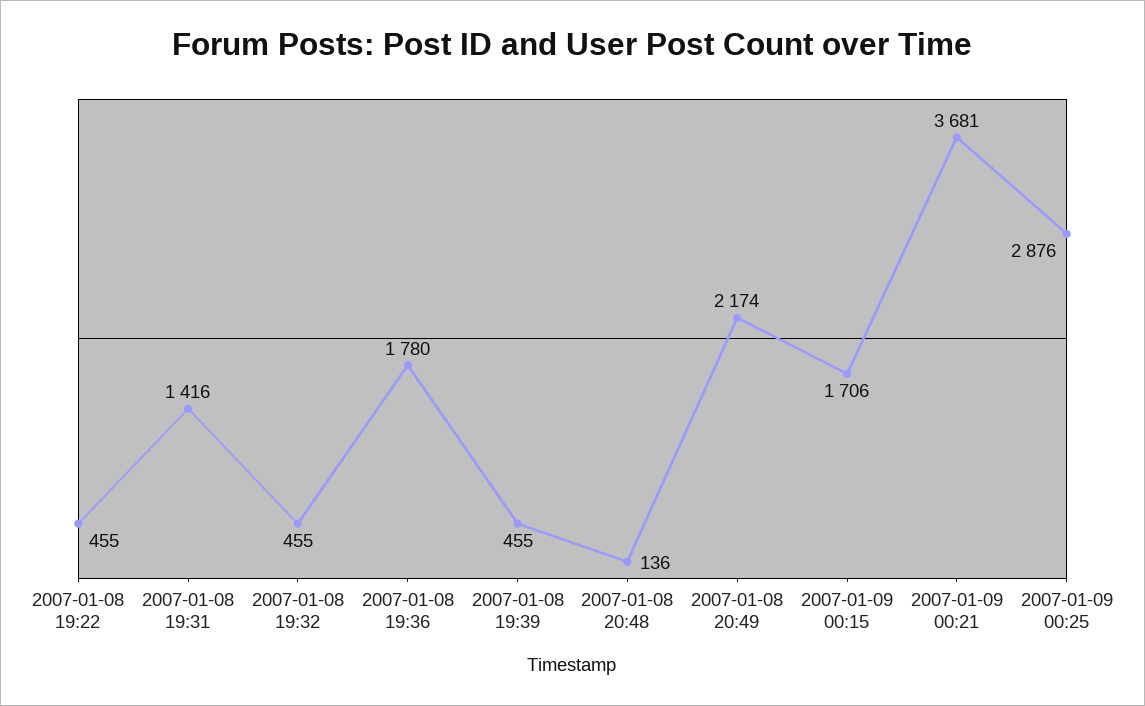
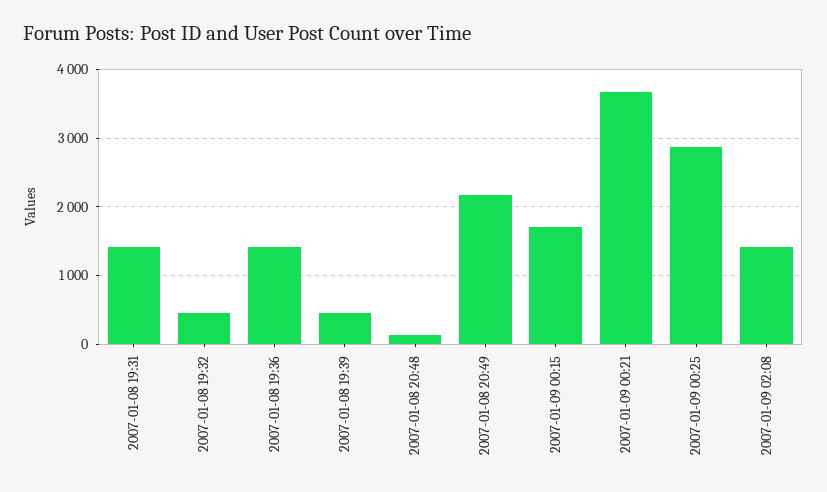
2007-01-08 19:22: 455 -> none
2007-01-08 19:36: 1780 -> 1400
2007-01-09 02:08: none -> 1400

